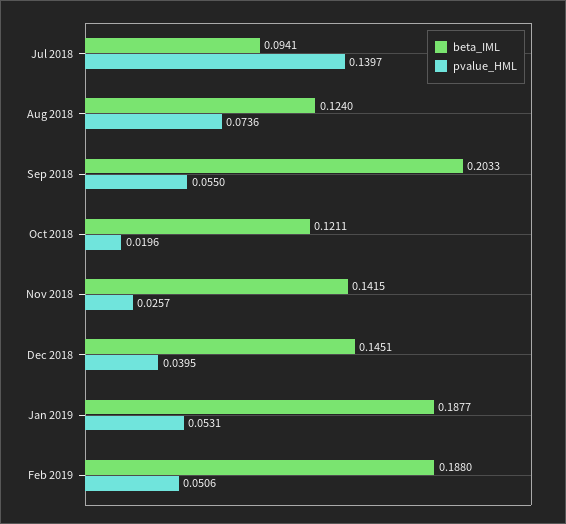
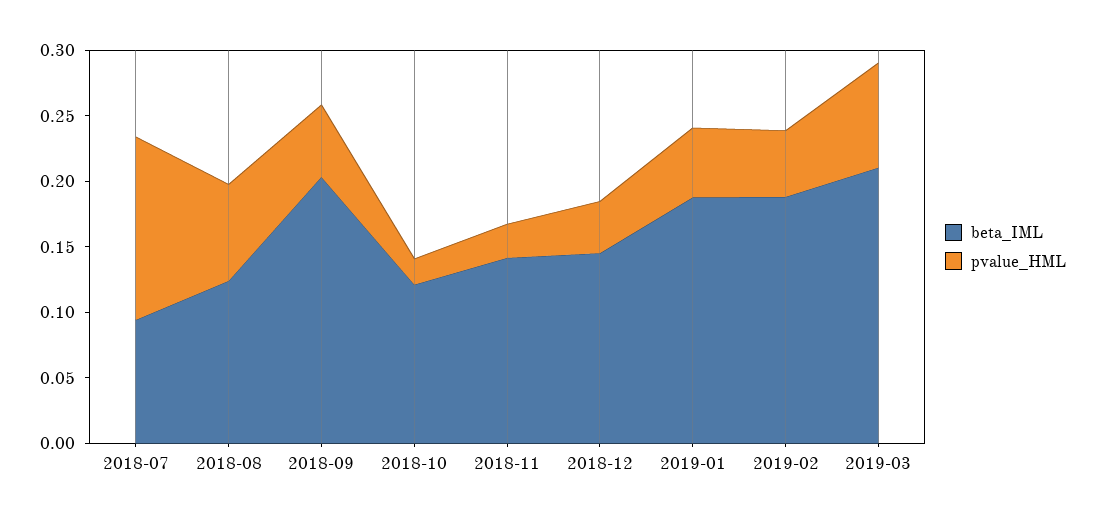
beta_IML, 2019-03: none -> 0.21
pvalue_HML, 2019-03: none -> 0.08

